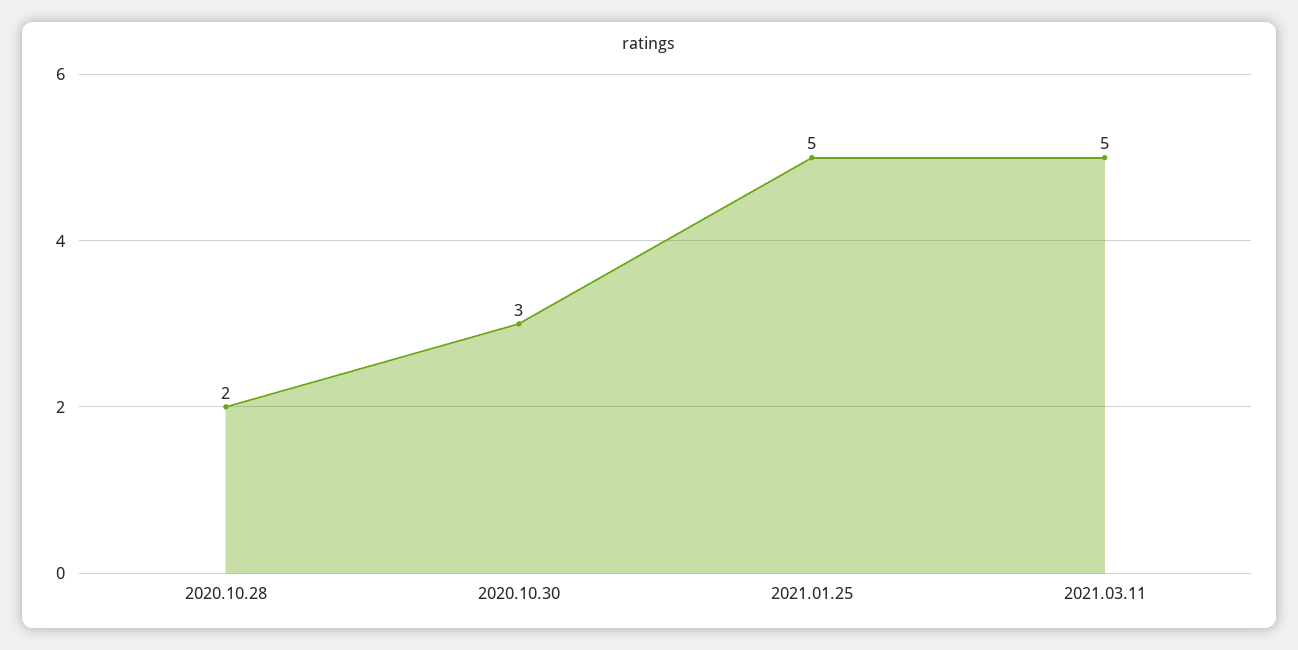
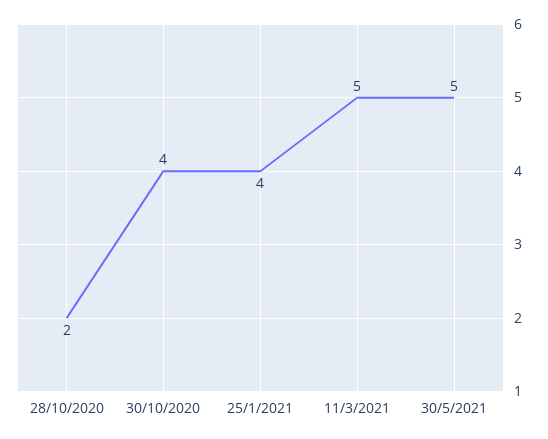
2020.10.30: 3 -> 4
2021.01.25: 5 -> 4
30/5/2021: none -> 5

